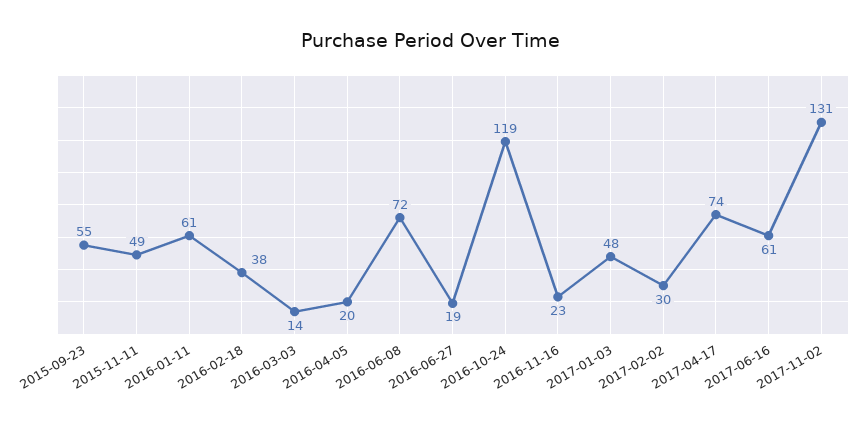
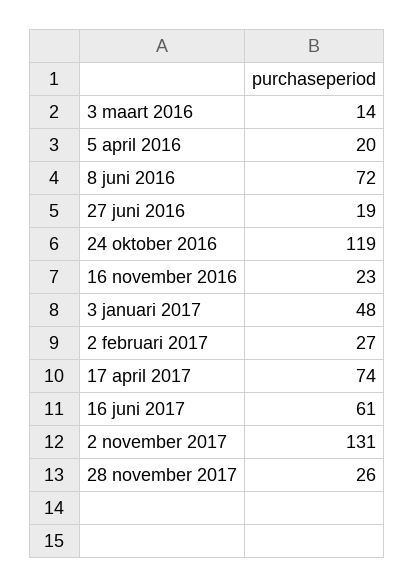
2015-09-23: 55 -> none
2015-11-11: 49 -> none
2016-01-11: 61 -> none
2016-02-18: 38 -> none
2017-02-02: 30 -> 27
28 november 2017: none -> 26

